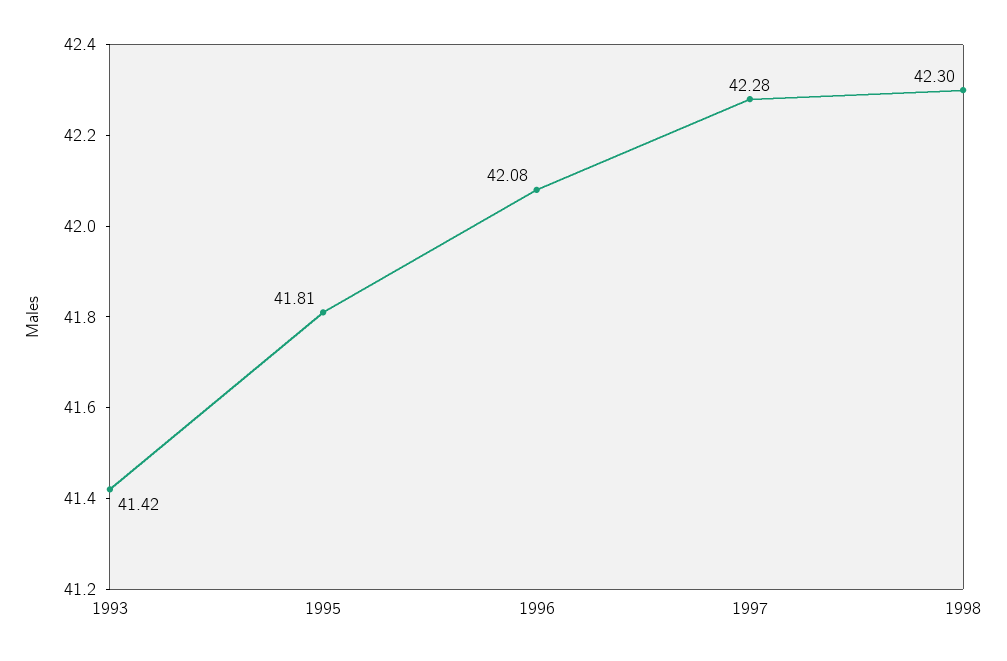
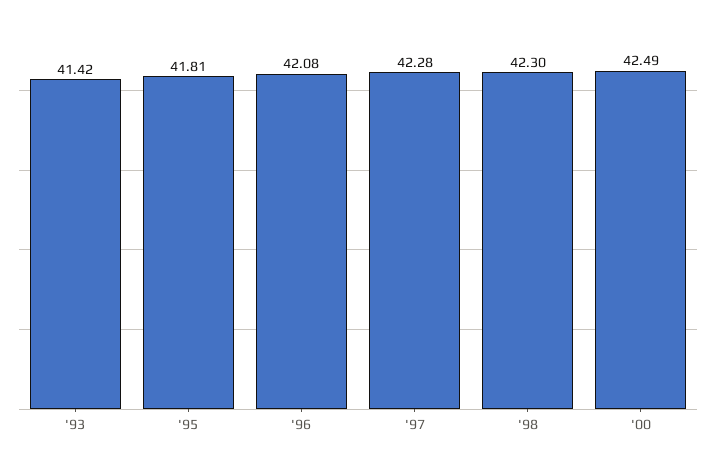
'00: none -> 42.49

